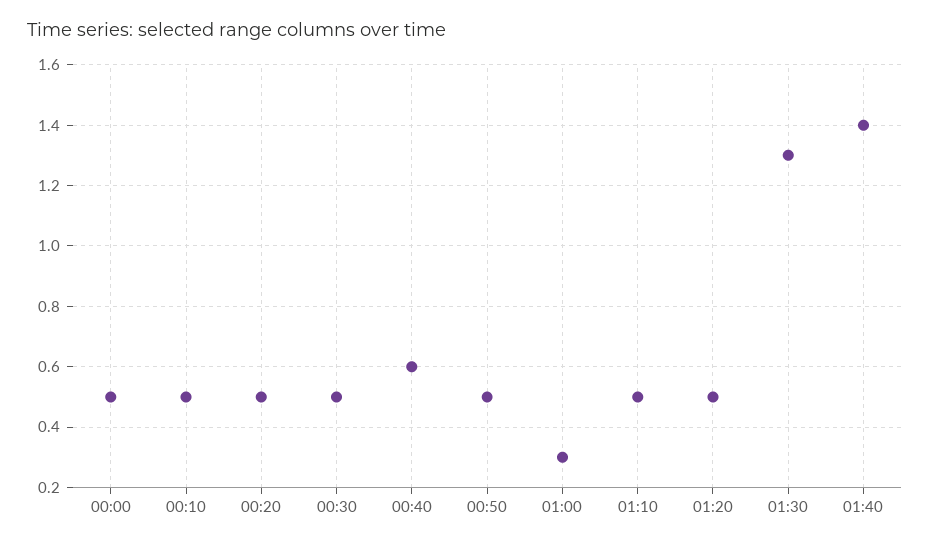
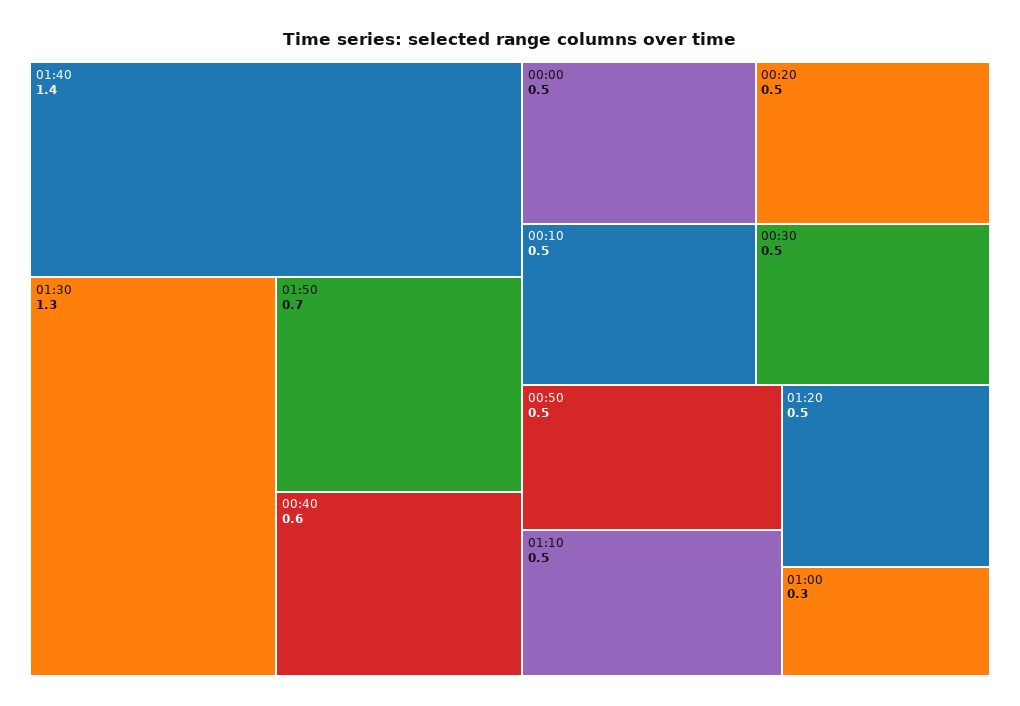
01:50: none -> 0.7

